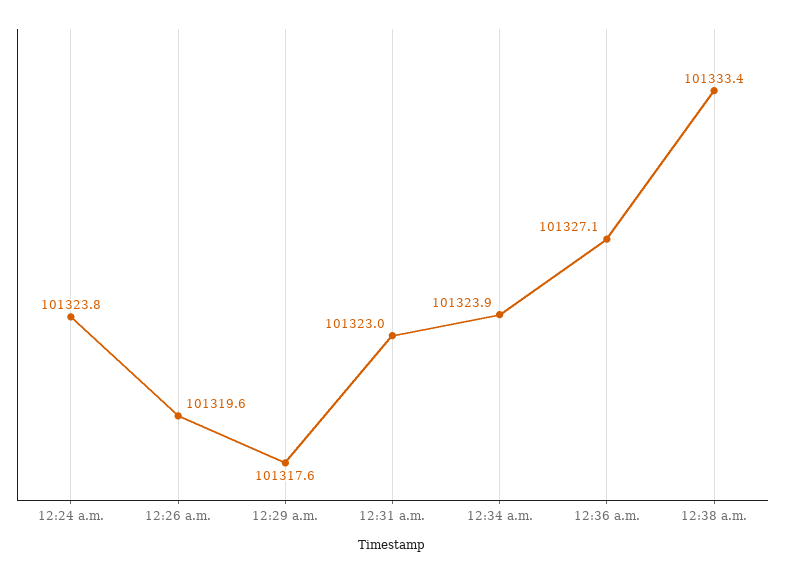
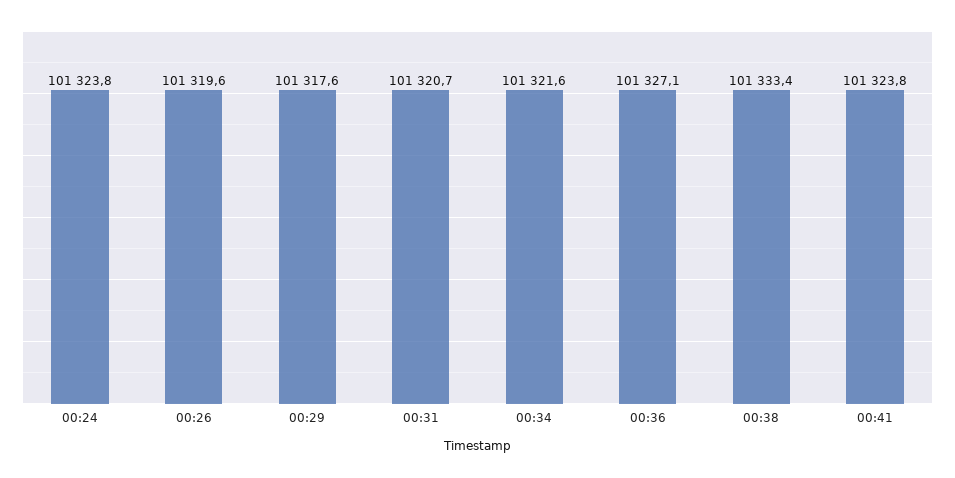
12:31 a.m.: 101323 -> 101320.7
12:34 a.m.: 101323.9 -> 101321.6
00:41: none -> 101323.8

